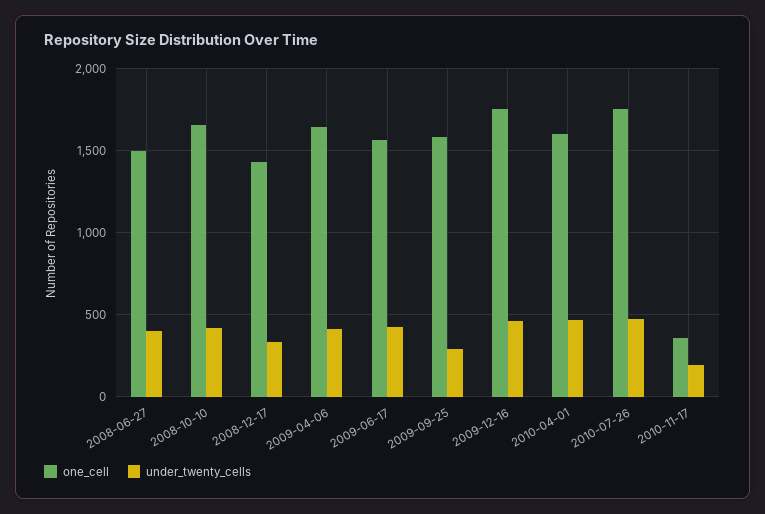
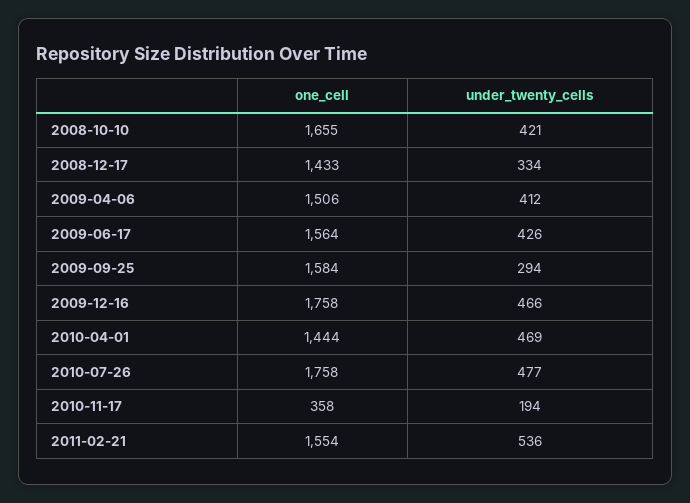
one_cell, 2008-06-27: 1500 -> none
under_twenty_cells, 2008-06-27: 400 -> none
one_cell, 2009-04-06: 1650 -> 1506
one_cell, 2010-04-01: 1600 -> 1444
one_cell, 2011-02-21: none -> 1554
under_twenty_cells, 2011-02-21: none -> 536

